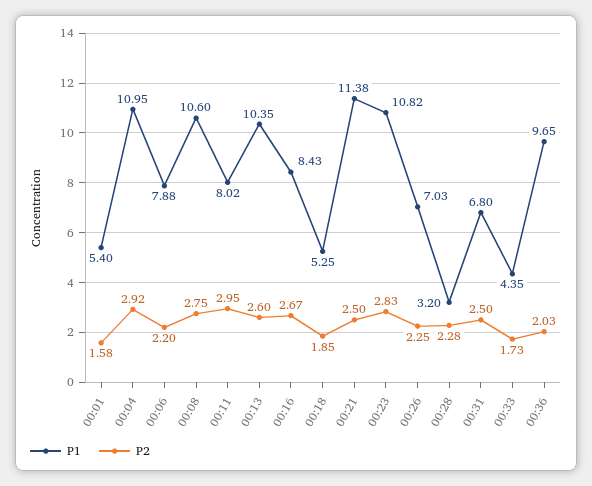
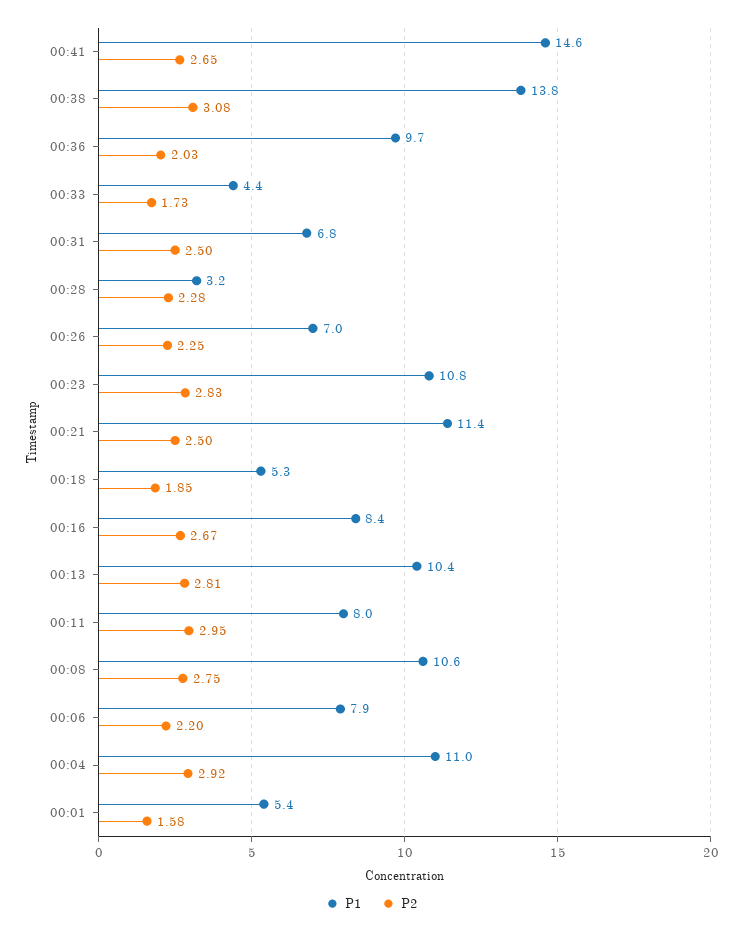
P2, 00:13: 2.6 -> 2.81
P1, 00:41: none -> 14.6
P2, 00:41: none -> 2.65
P1, 00:38: none -> 13.8
P2, 00:38: none -> 3.08

